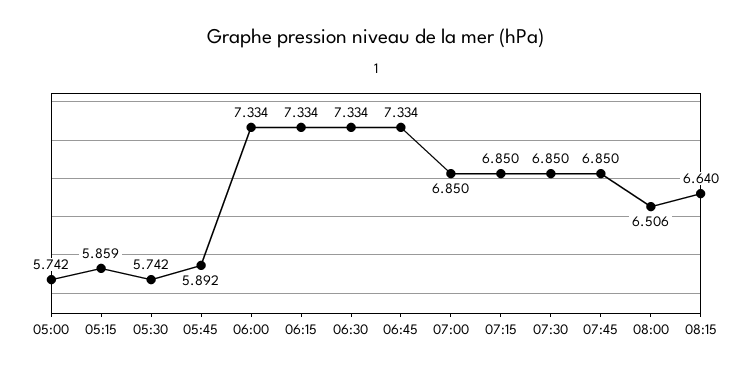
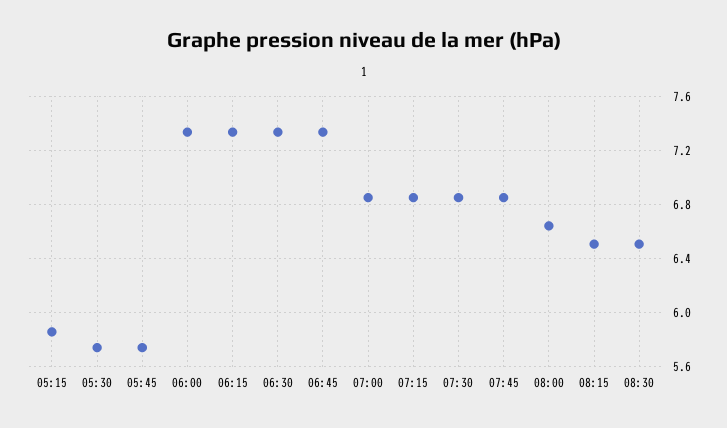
05:00: 5.742 -> none
05:45: 5.892 -> 5.75
08:00: 6.506 -> 6.65
08:15: 6.64 -> 6.5
08:30: none -> 6.5

